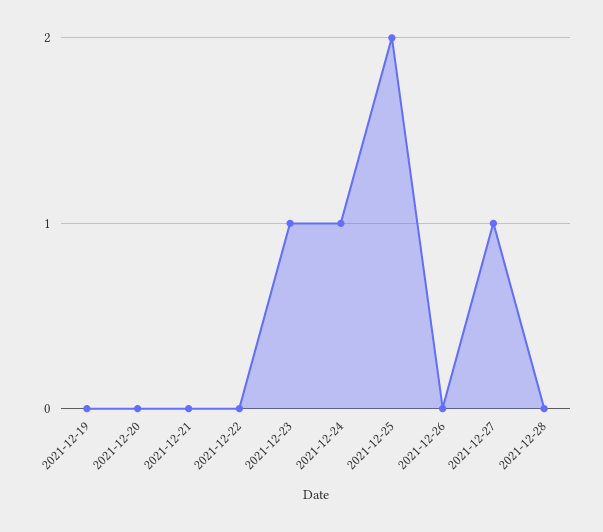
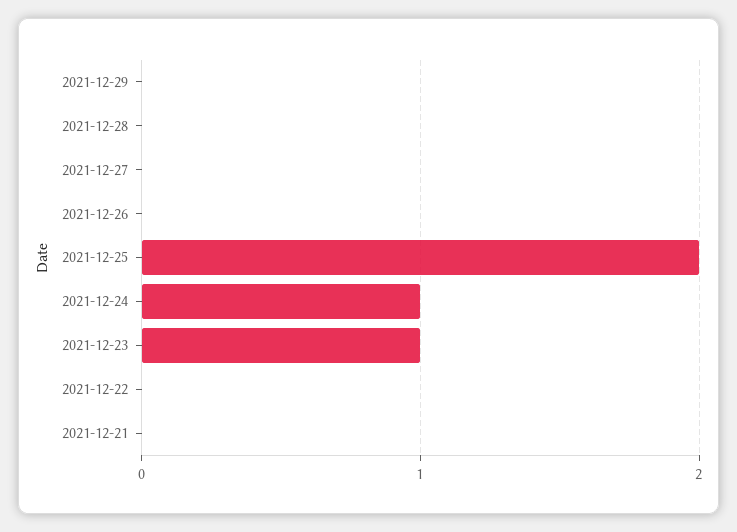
2021-12-19: 0 -> none
2021-12-20: 0 -> none
2021-12-27: 1 -> 0
2021-12-29: none -> 0

